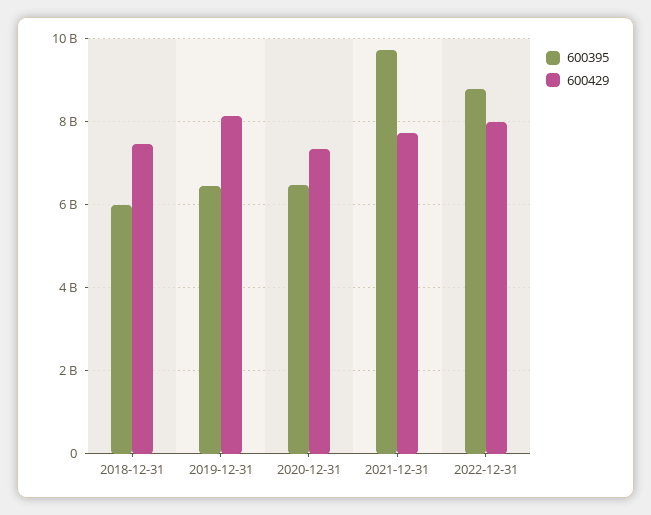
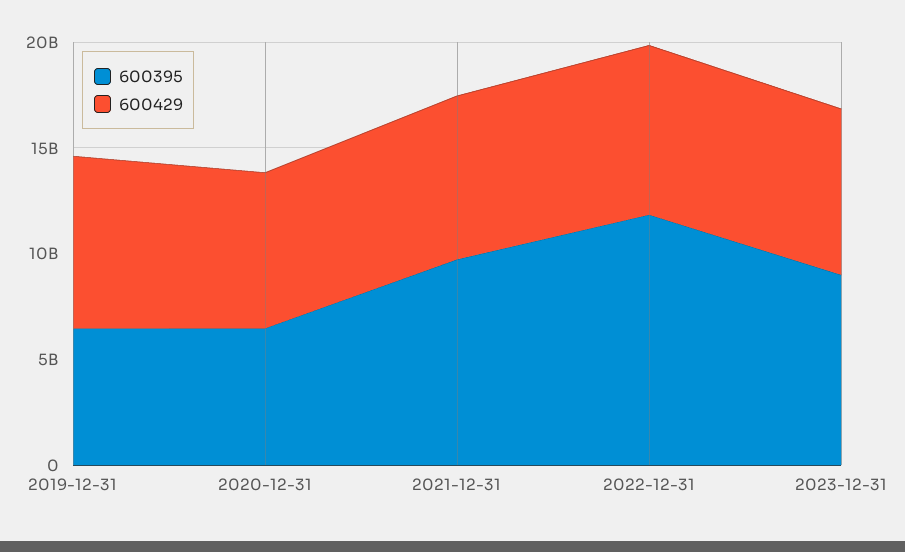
600395, 2018-12-31: 6000000000 -> none
600429, 2018-12-31: 7400000000 -> none
600395, 2022-12-31: 8800000000 -> 12000000000
600395, 2023-12-31: none -> 9000000000
600429, 2023-12-31: none -> 8000000000

